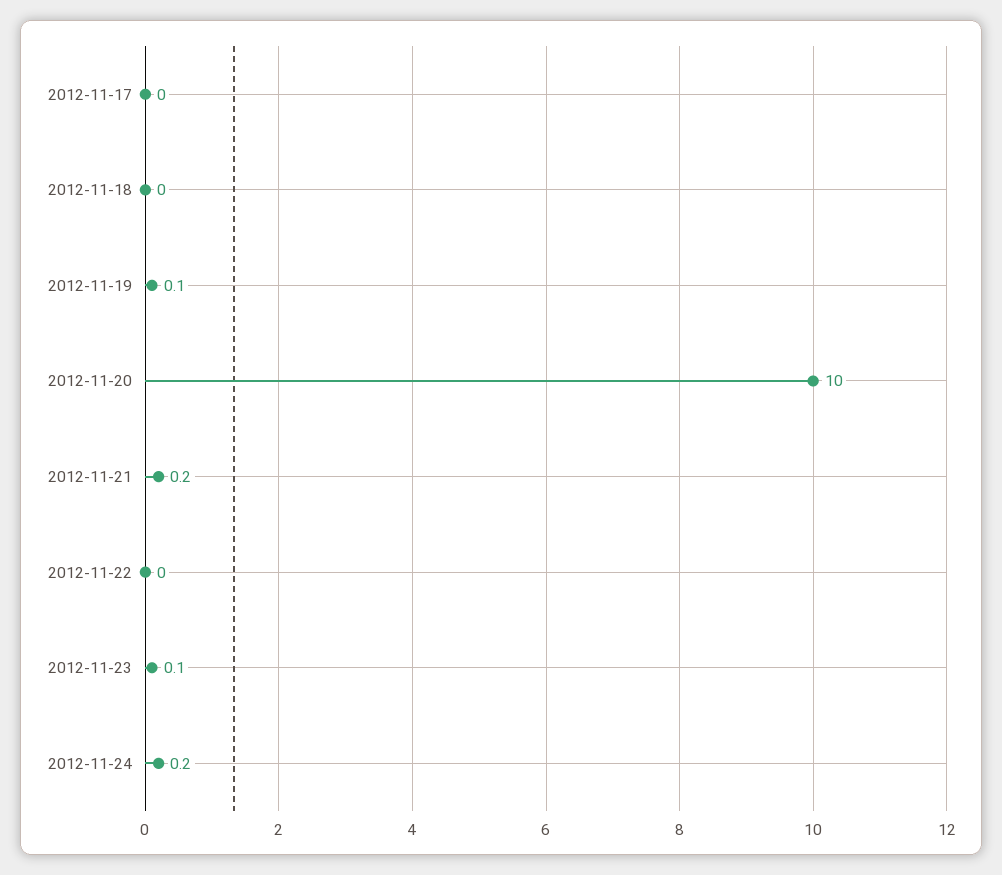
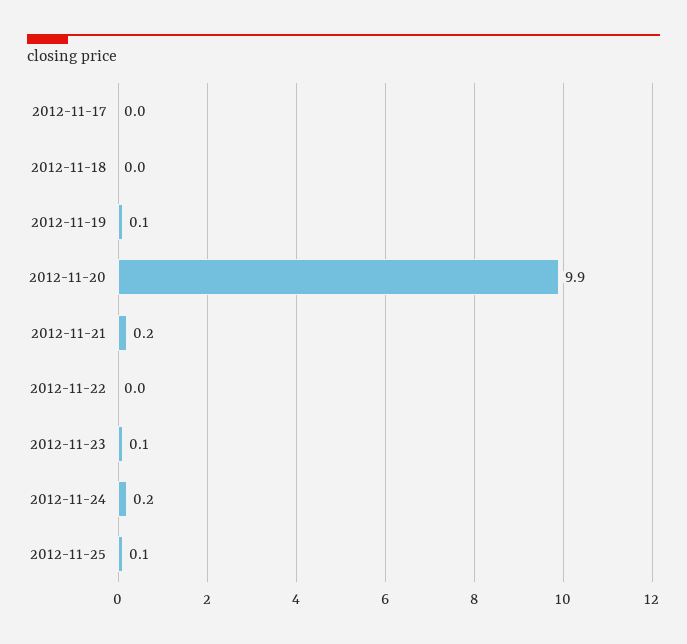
2012-11-20: 10 -> 9.9
2012-11-25: none -> 0.1

